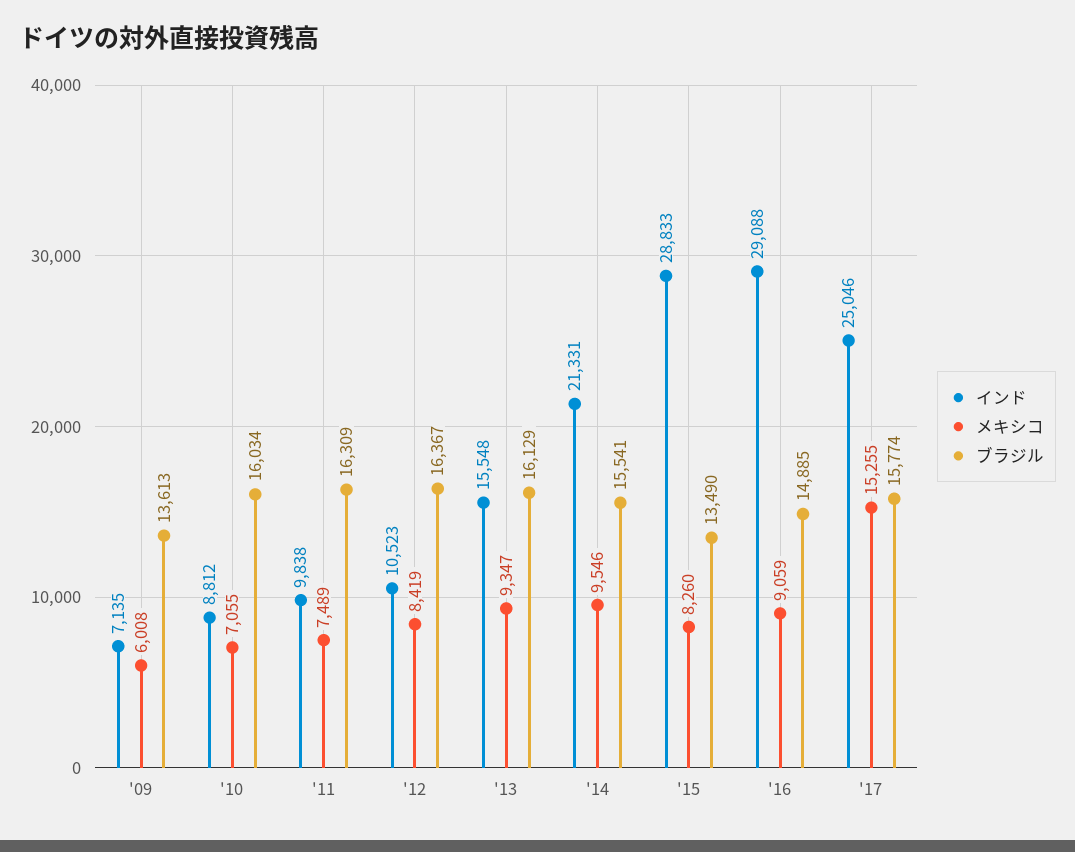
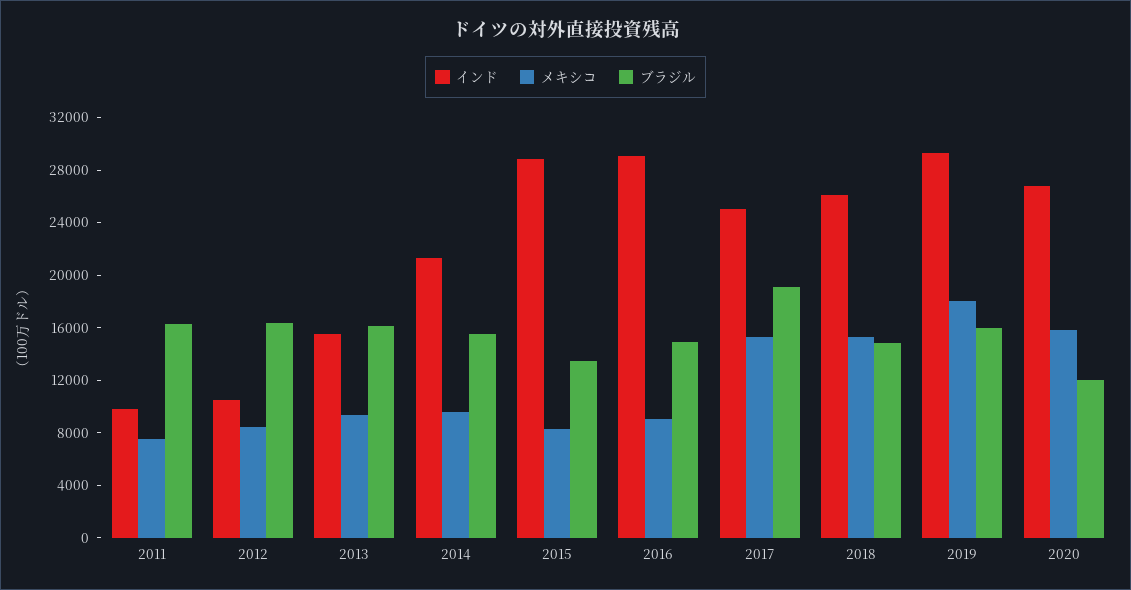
インド, '09: 7135 -> none
メキシコ, '09: 6008 -> none
ブラジル, '09: 13613 -> none
インド, '10: 8812 -> none
メキシコ, '10: 7055 -> none
ブラジル, '10: 16034 -> none
ブラジル, '17: 15774 -> 19000
インド, 2018: none -> 26000
メキシコ, 2018: none -> 15000
ブラジル, 2018: none -> 15000
インド, 2019: none -> 29000
メキシコ, 2019: none -> 18000
ブラジル, 2019: none -> 16000
インド, 2020: none -> 27000
メキシコ, 2020: none -> 16000
ブラジル, 2020: none -> 12000

